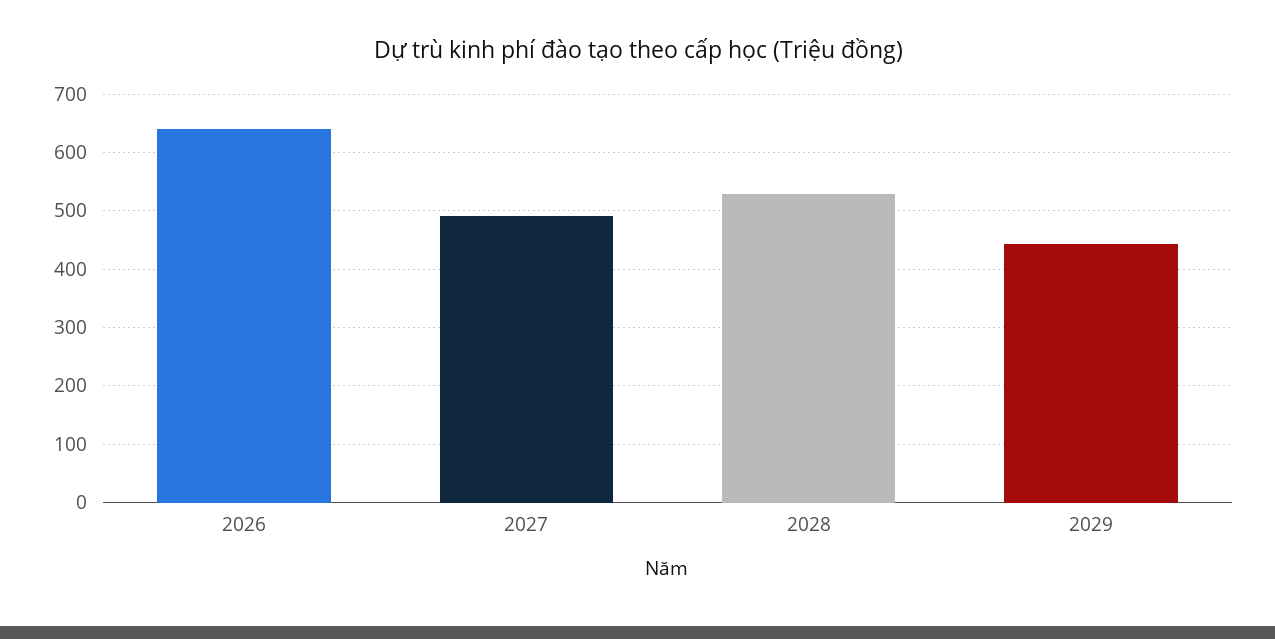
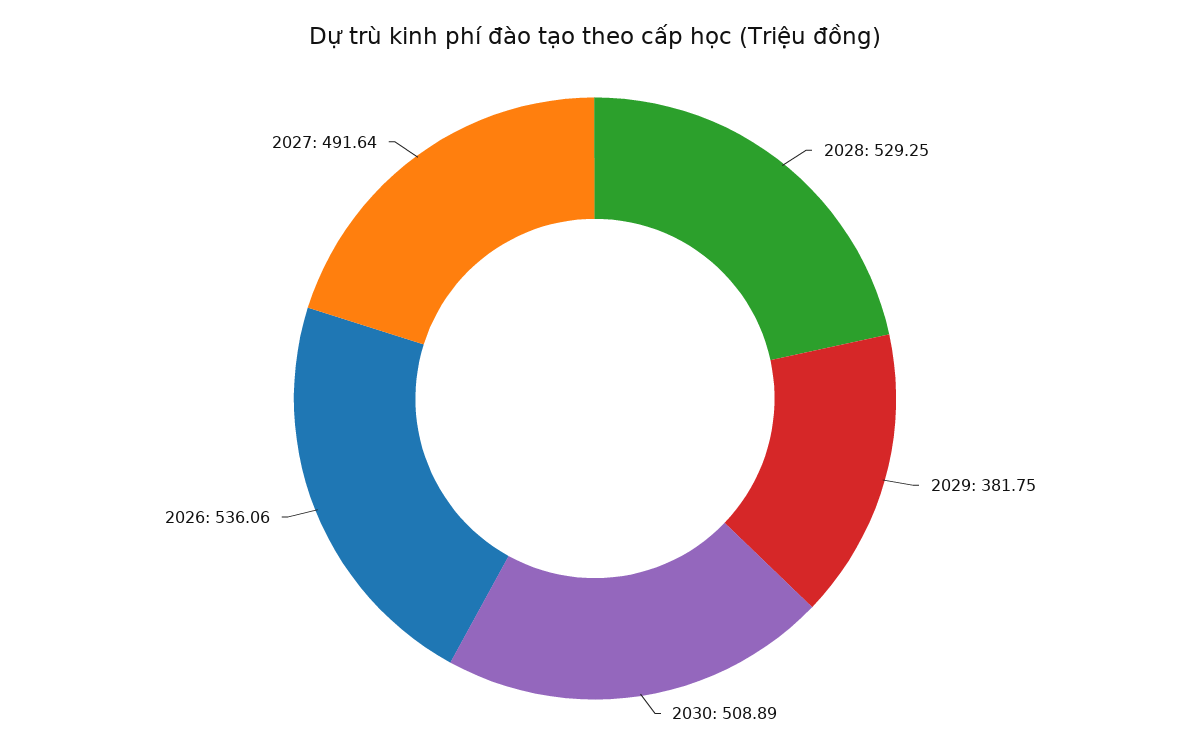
2026: 640 -> 536.06
2029: 440 -> 381.75
2030: none -> 508.89

